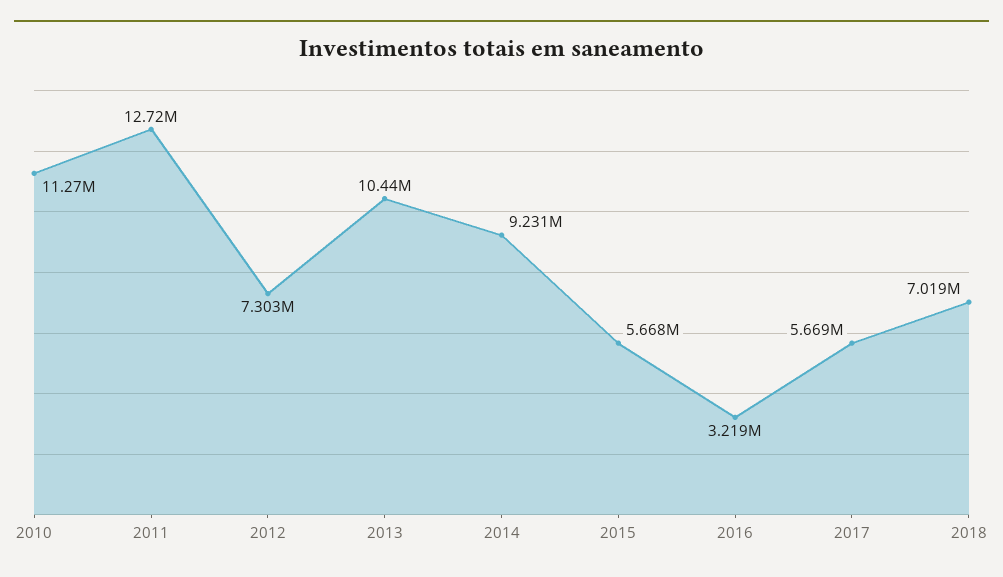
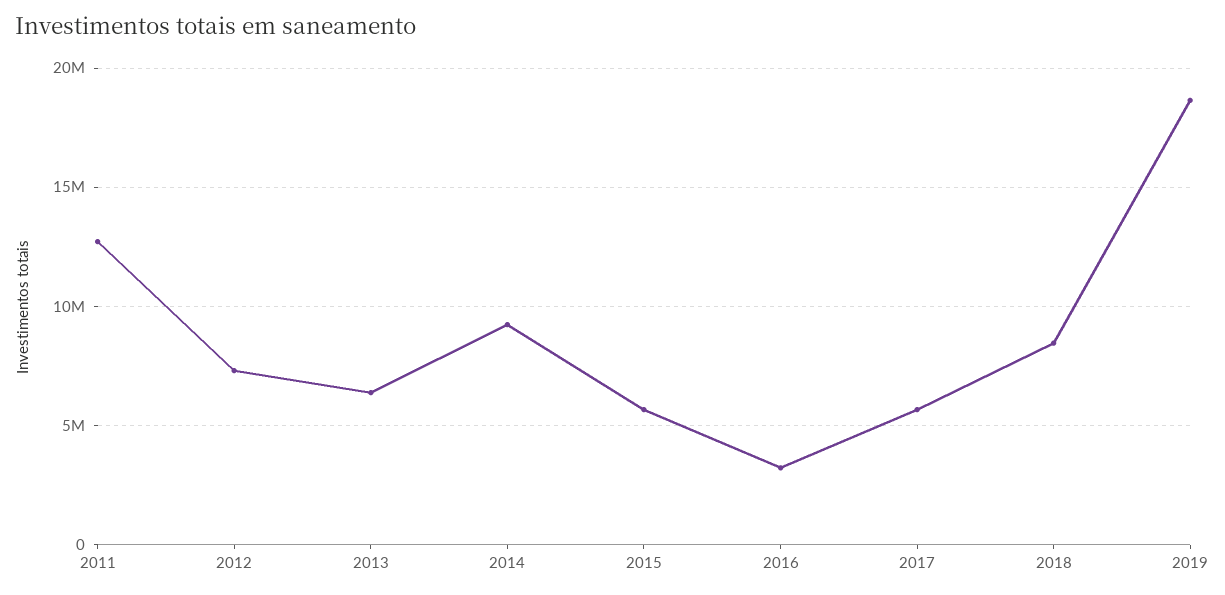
2010: 11270000 -> none
2013: 10440000 -> 6500000
2018: 7019000 -> 8500000
2019: none -> 18500000

